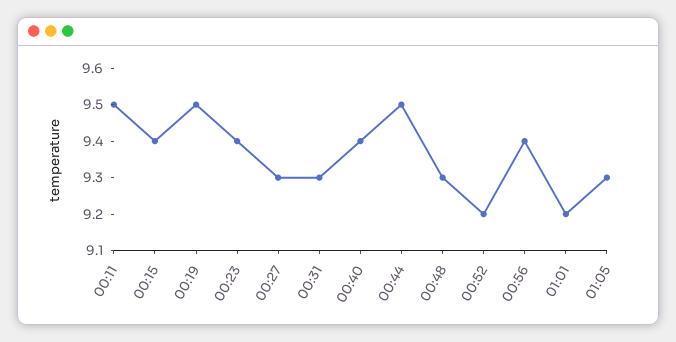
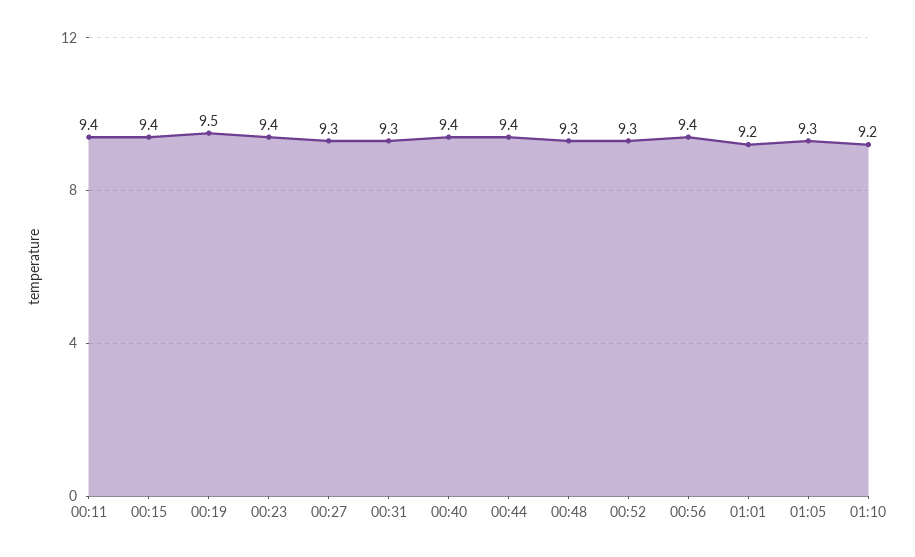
00:11: 9.5 -> 9.4
00:44: 9.5 -> 9.4
00:52: 9.2 -> 9.3
01:10: none -> 9.2

